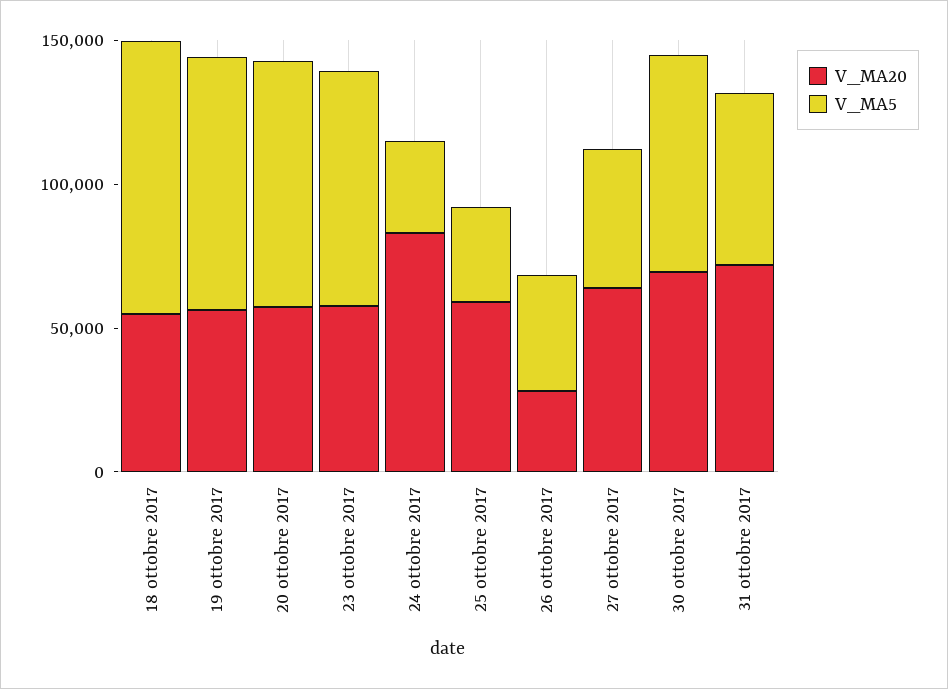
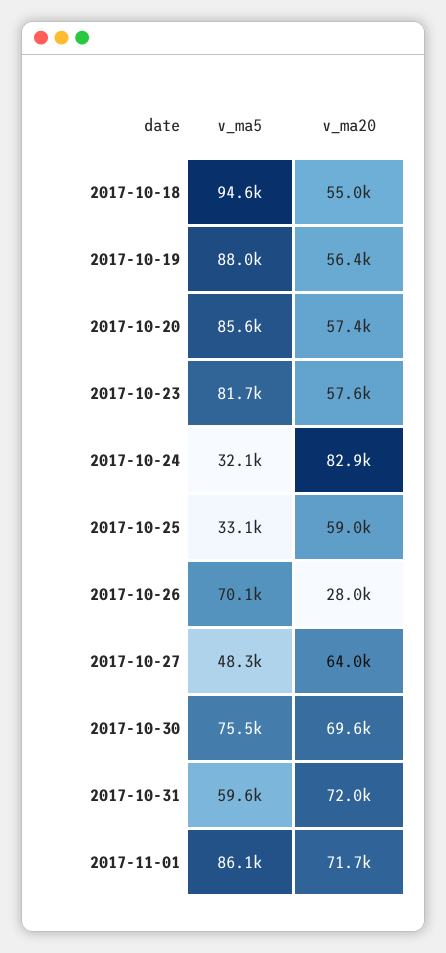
V_MA5, 26 ottobre 2017: 40000 -> 70100
V_MA5, 2017-11-01: none -> 86100
V_MA20, 2017-11-01: none -> 71700

